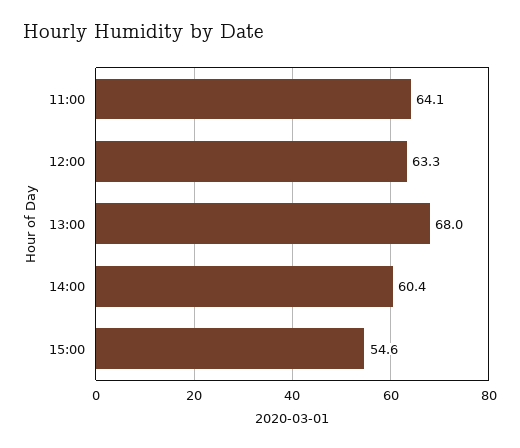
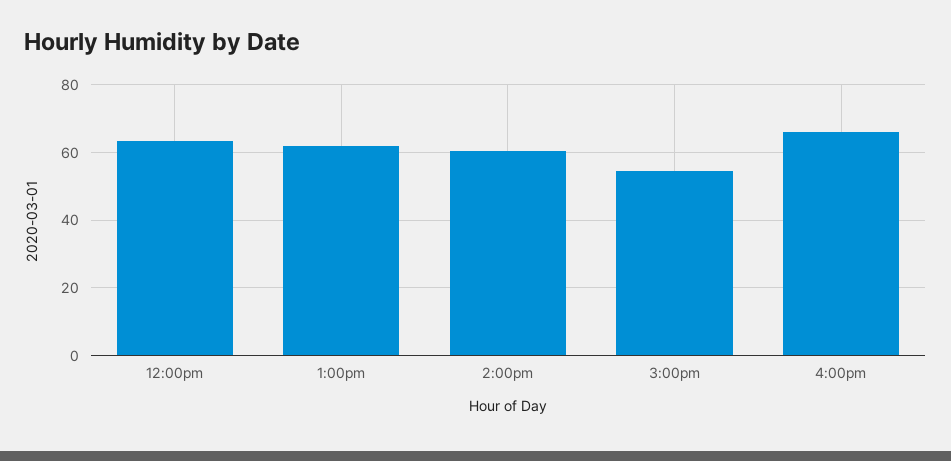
11:00: 64.1 -> none
13:00: 68 -> 62
4:00pm: none -> 66

